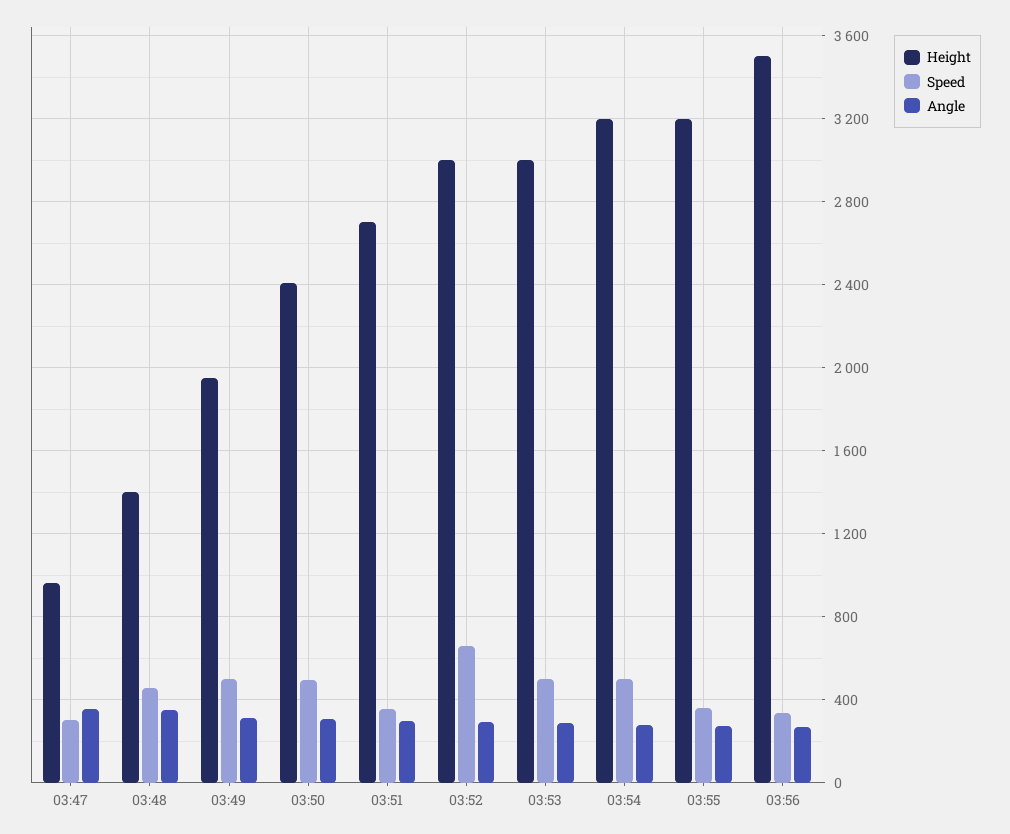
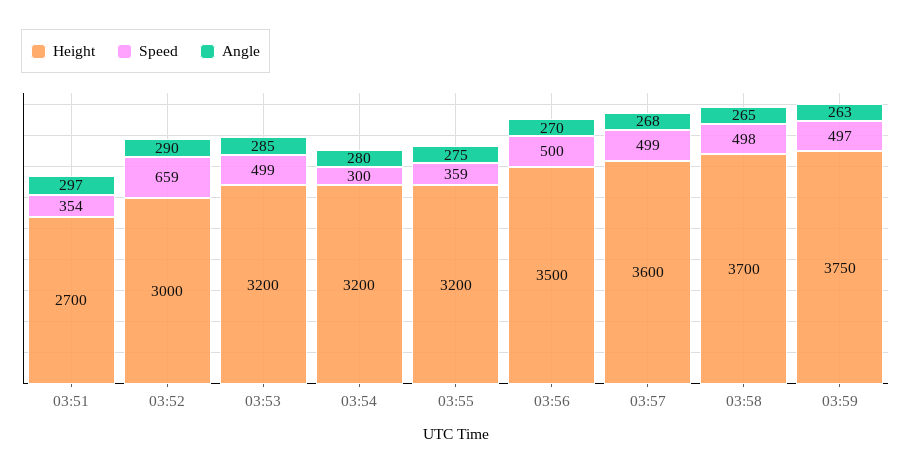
Height, 03:47: 950 -> none
Speed, 03:47: 300 -> none
Angle, 03:47: 350 -> none
Height, 03:48: 1400 -> none
Speed, 03:48: 450 -> none
Angle, 03:48: 350 -> none
Height, 03:49: 1950 -> none
Speed, 03:49: 500 -> none
Angle, 03:49: 300 -> none
Height, 03:50: 2400 -> none
Speed, 03:50: 500 -> none
Angle, 03:50: 300 -> none
Height, 03:53: 3000 -> 3200
Speed, 03:54: 500 -> 300
Speed, 03:56: 350 -> 500
Height, 03:57: none -> 3600
Speed, 03:57: none -> 499
Angle, 03:57: none -> 268
Height, 03:58: none -> 3700
Speed, 03:58: none -> 498
Angle, 03:58: none -> 265
Height, 03:59: none -> 3750
Speed, 03:59: none -> 497
Angle, 03:59: none -> 263

